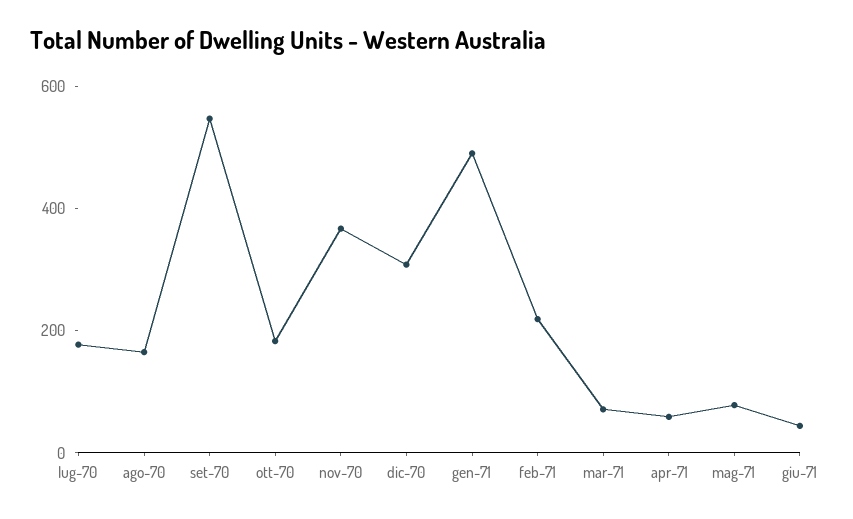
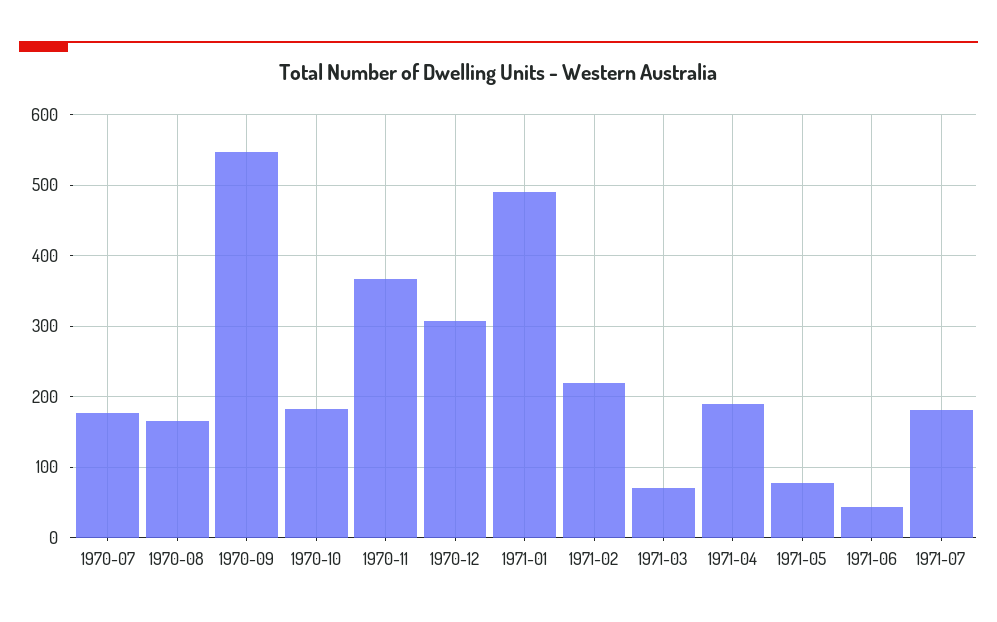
apr-71: 50 -> 190
1971-07: none -> 180

